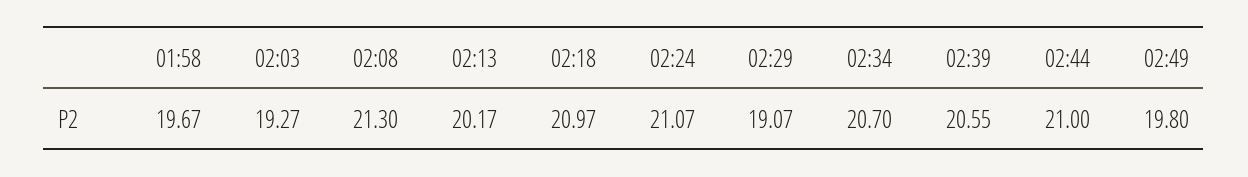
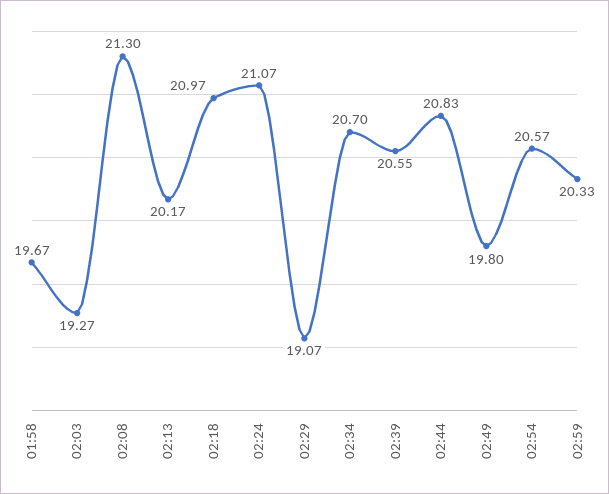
02:44: 21 -> 20.83
02:54: none -> 20.57
02:59: none -> 20.33

